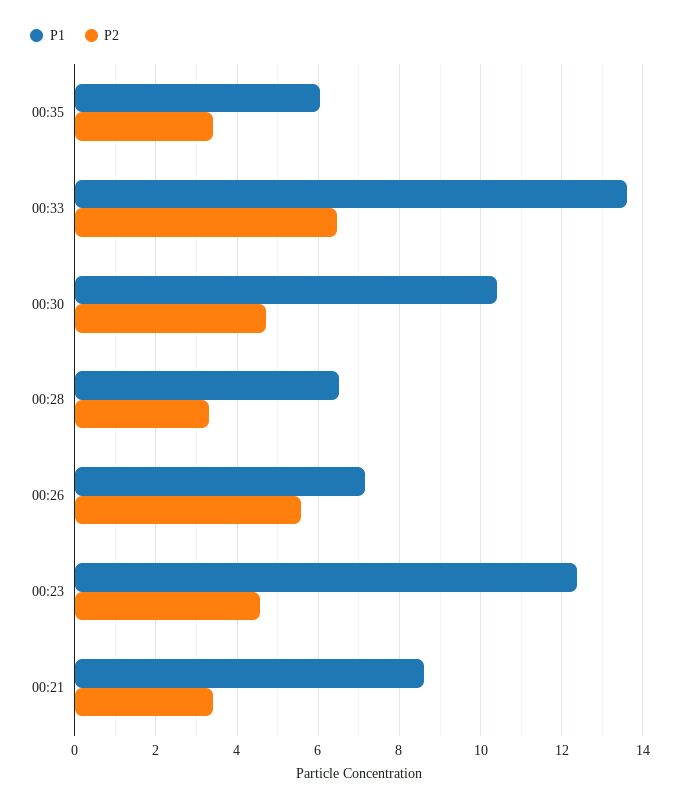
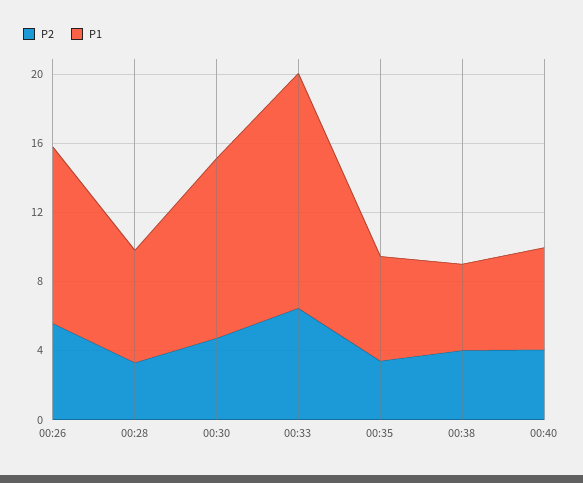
P1, 00:26: 7.2 -> 10
P1, 00:23: 12.4 -> none
P2, 00:23: 4.6 -> none
P1, 00:21: 8.6 -> none
P2, 00:21: 3.4 -> none
P2, 00:38: none -> 4
P1, 00:38: none -> 5
P2, 00:40: none -> 4
P1, 00:40: none -> 6

